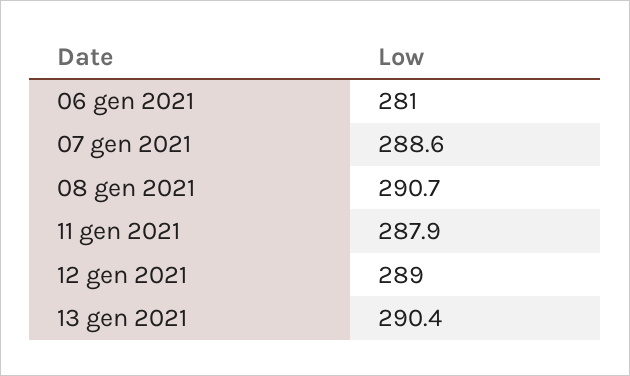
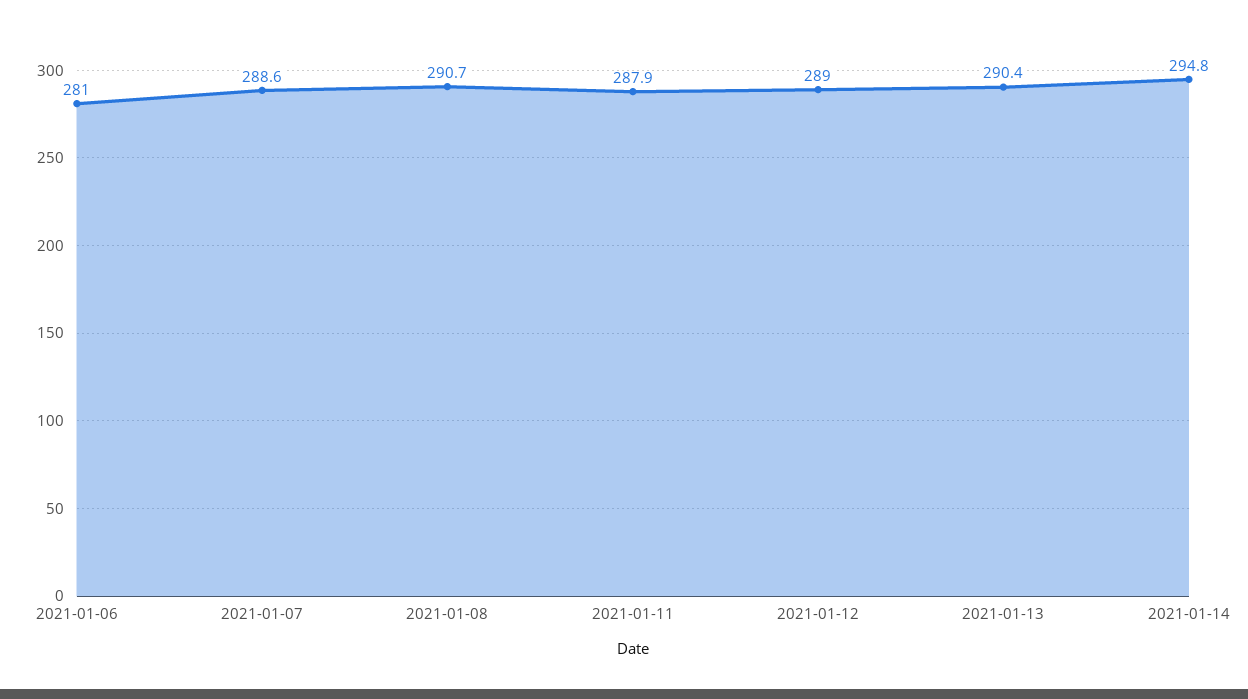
2021-01-14: none -> 294.8

